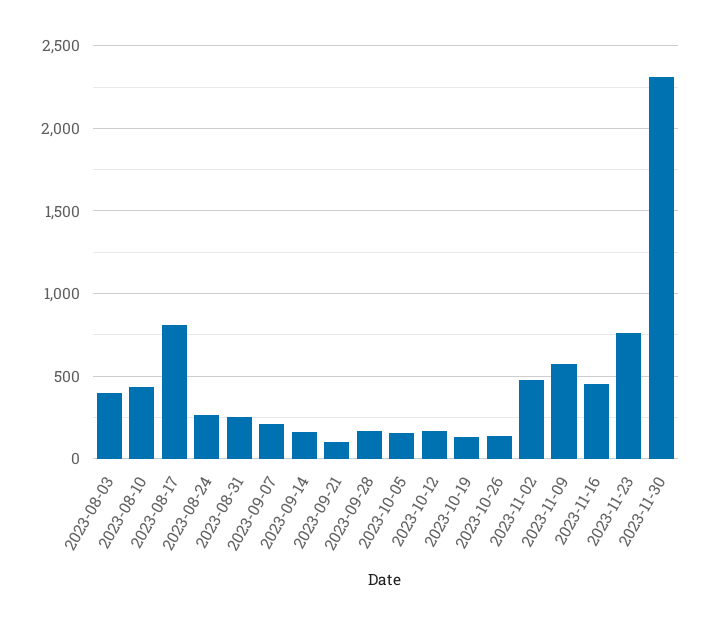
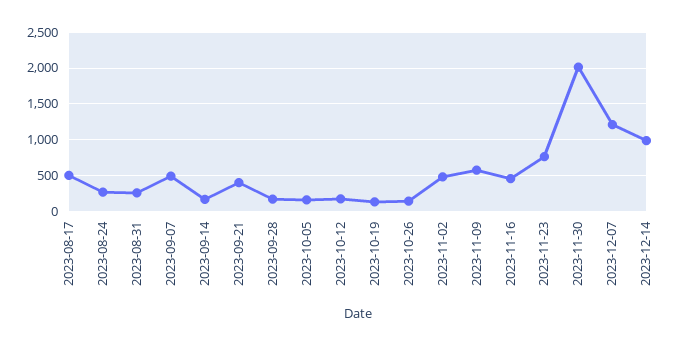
2023-08-03: 400 -> none
2023-08-10: 450 -> none
2023-08-17: 800 -> 500
2023-09-07: 200 -> 500
2023-09-21: 100 -> 400
2023-11-30: 2300 -> 2000
2023-12-07: none -> 1200
2023-12-14: none -> 1000

